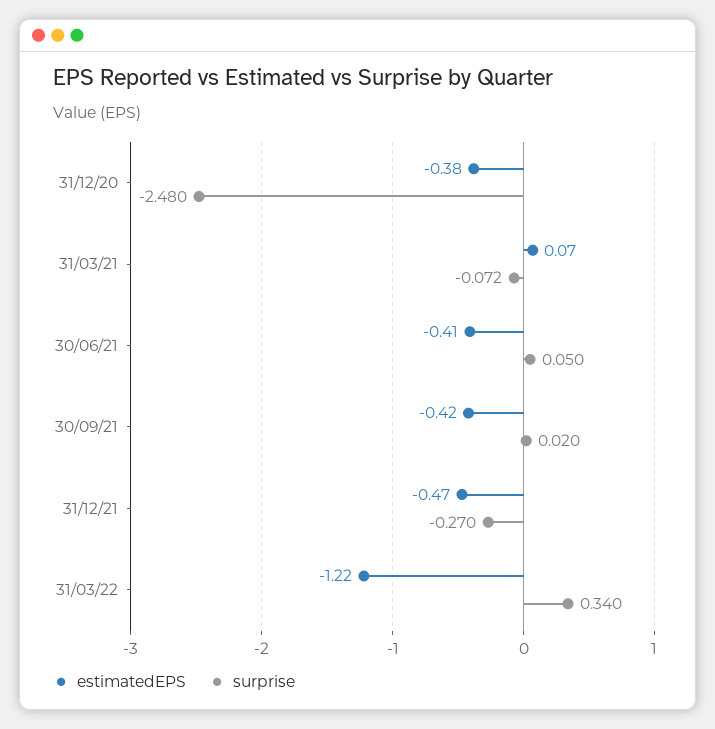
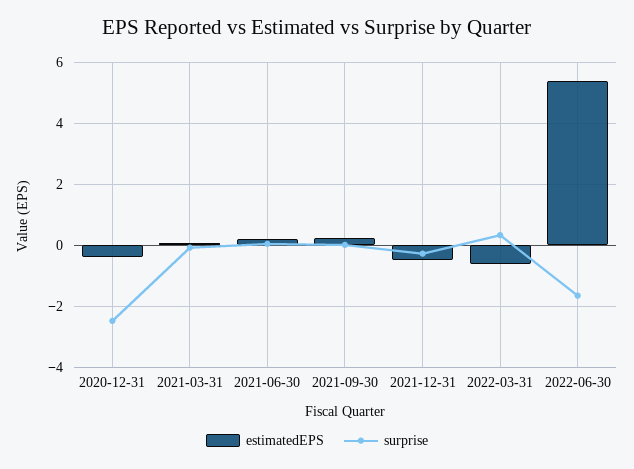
estimatedEPS, 30/06/21: -0.41 -> 0.2
estimatedEPS, 30/09/21: -0.42 -> 0.2
estimatedEPS, 31/03/22: -1.22 -> -0.6
estimatedEPS, 2022-06-30: none -> 5.4
surprise, 2022-06-30: none -> -1.6

